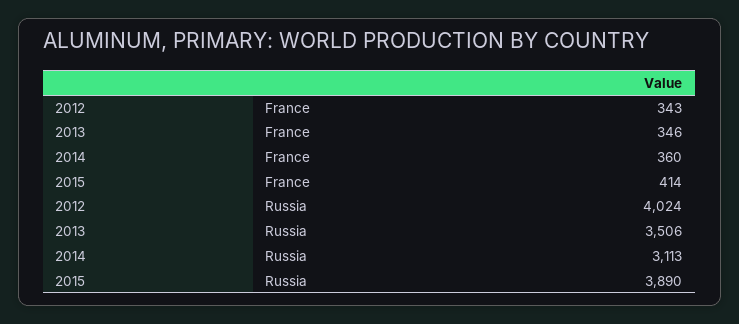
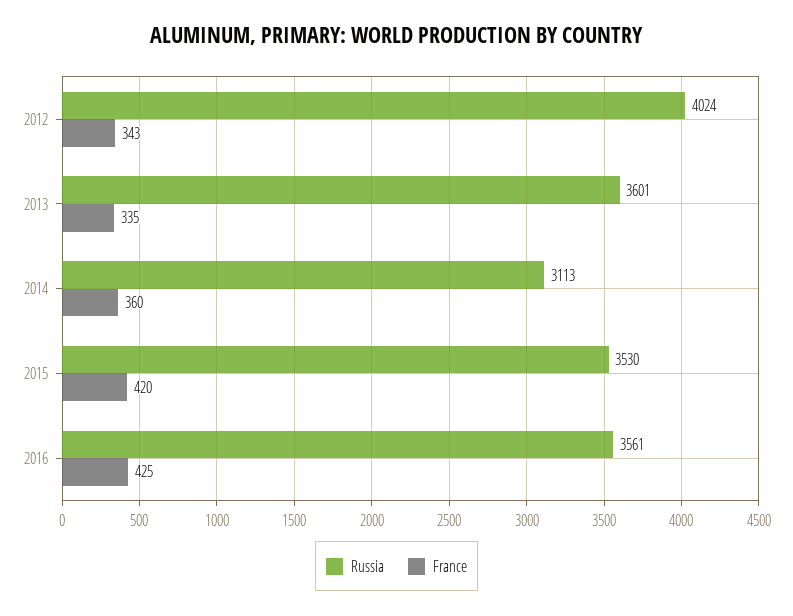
France, 2013: 346 -> 335
France, 2015: 414 -> 420
Russia, 2013: 3506 -> 3601
Russia, 2015: 3890 -> 3530
Russia, 2016: none -> 3561
France, 2016: none -> 425

